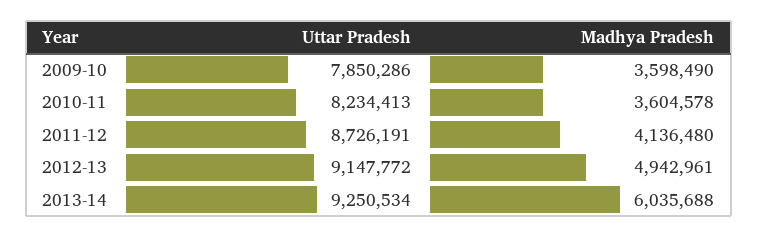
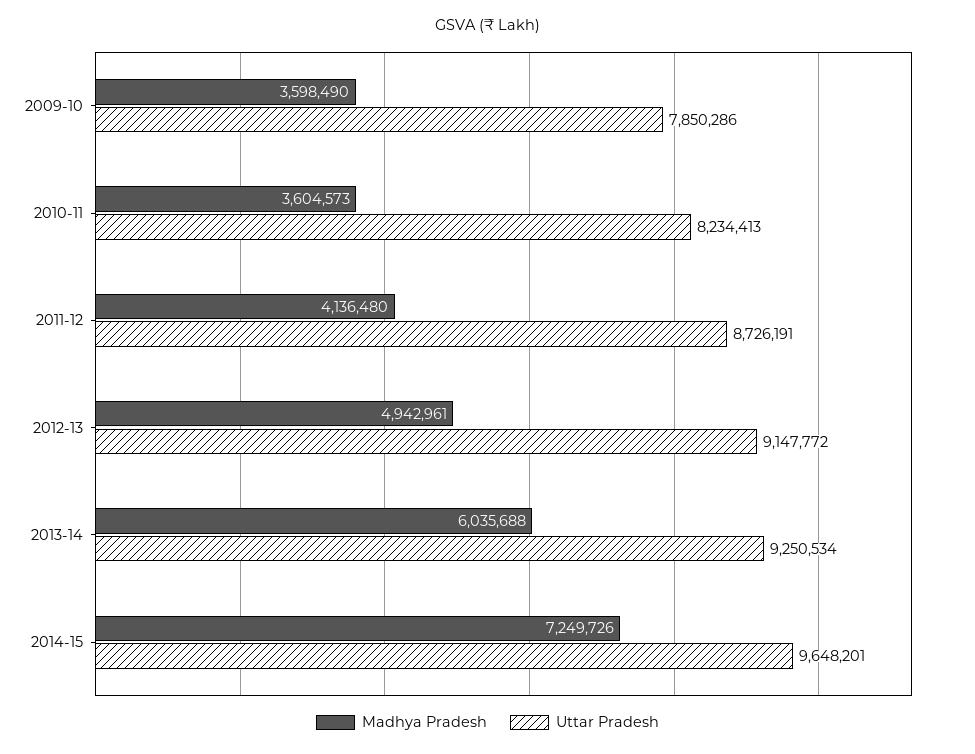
Madhya Pradesh, 2010-11: 3604578 -> 3604573
Madhya Pradesh, 2014-15: none -> 7249726
Uttar Pradesh, 2014-15: none -> 9648201

